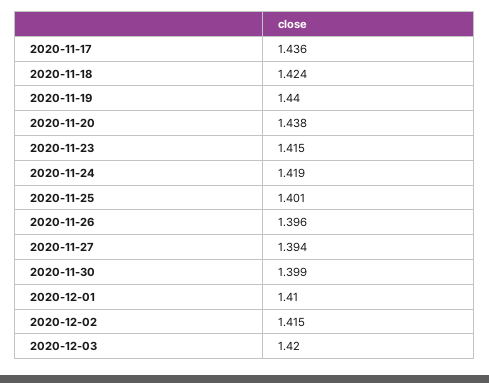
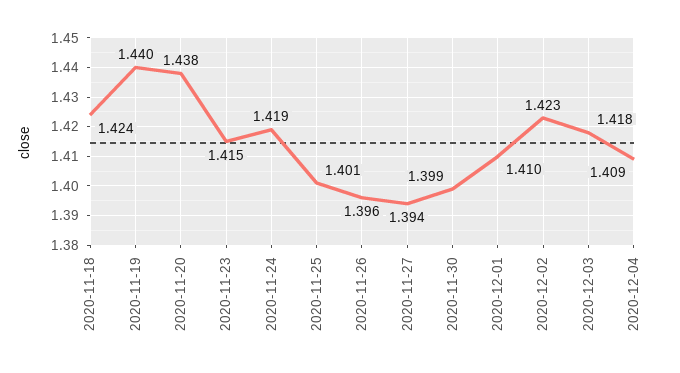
2020-11-17: 1.436 -> none
2020-12-02: 1.415 -> 1.423
2020-12-03: 1.42 -> 1.418
2020-12-04: none -> 1.409

